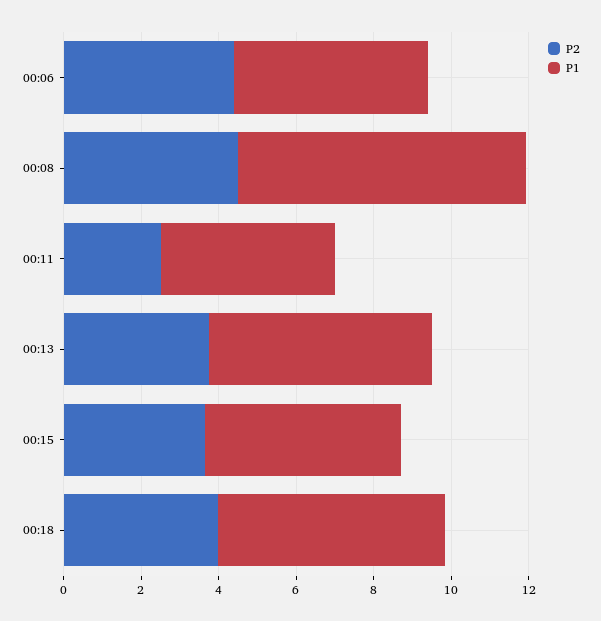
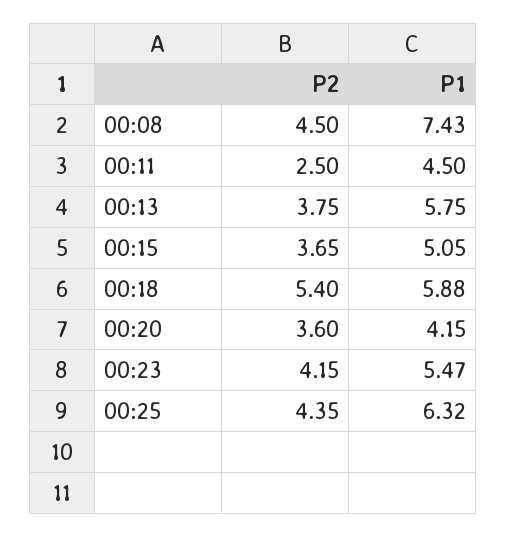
P2, 00:06: 4.5 -> none
P1, 00:06: 5 -> none
P2, 00:18: 4 -> 5.4
P2, 00:20: none -> 3.6
P1, 00:20: none -> 4.15
P2, 00:23: none -> 4.15
P1, 00:23: none -> 5.47
P2, 00:25: none -> 4.35
P1, 00:25: none -> 6.32

